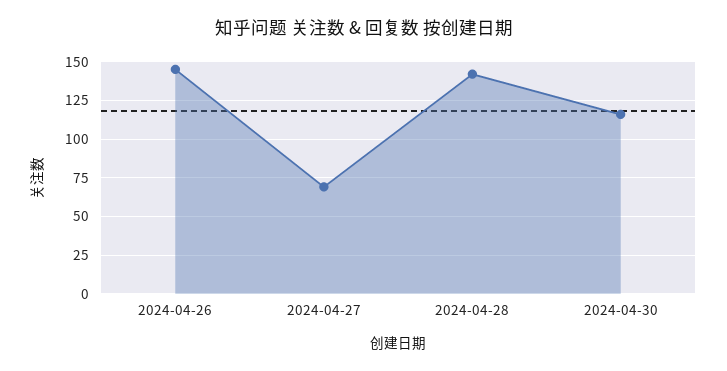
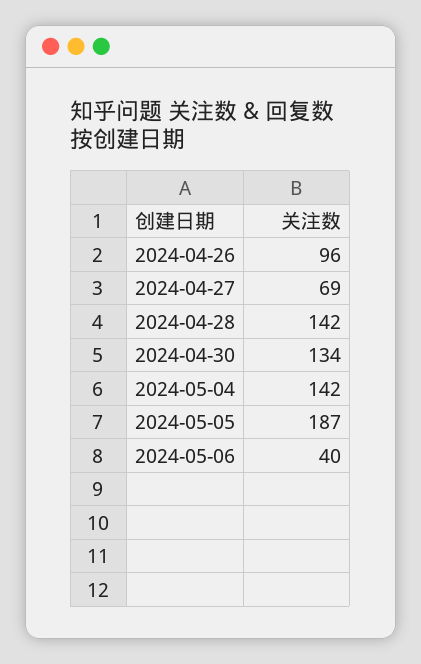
2024-04-26: 145 -> 96
2024-04-30: 115 -> 134
2024-05-04: none -> 142
2024-05-05: none -> 187
2024-05-06: none -> 40

